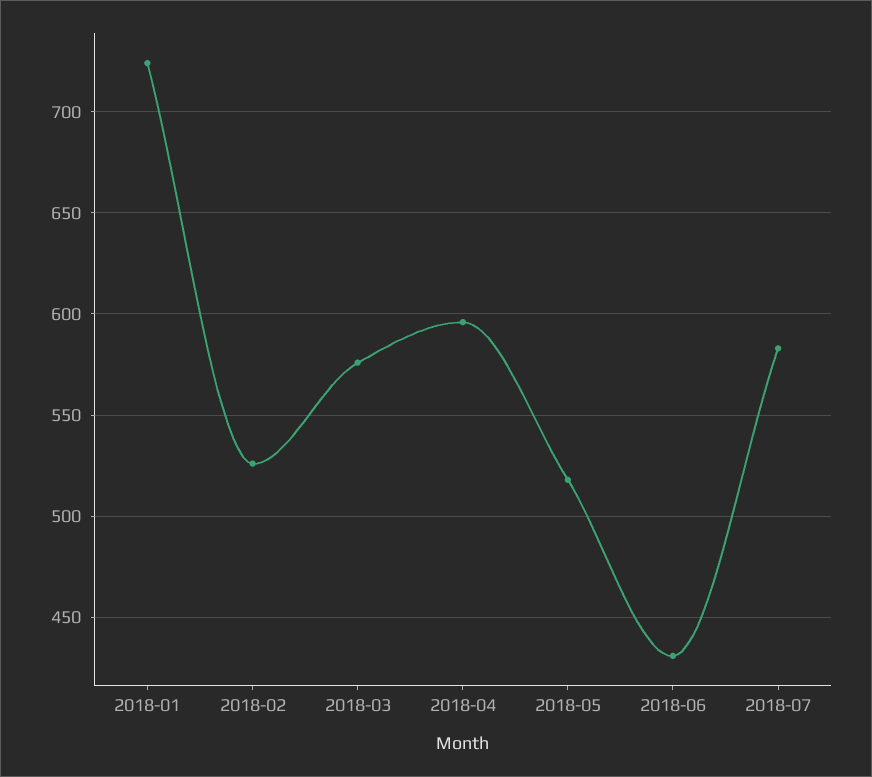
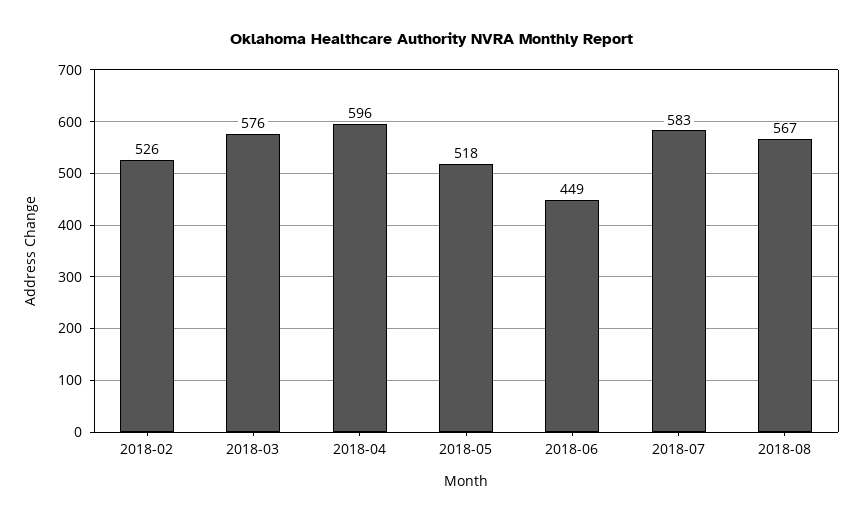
2018-01: 725 -> none
2018-06: 430 -> 449
2018-08: none -> 567

